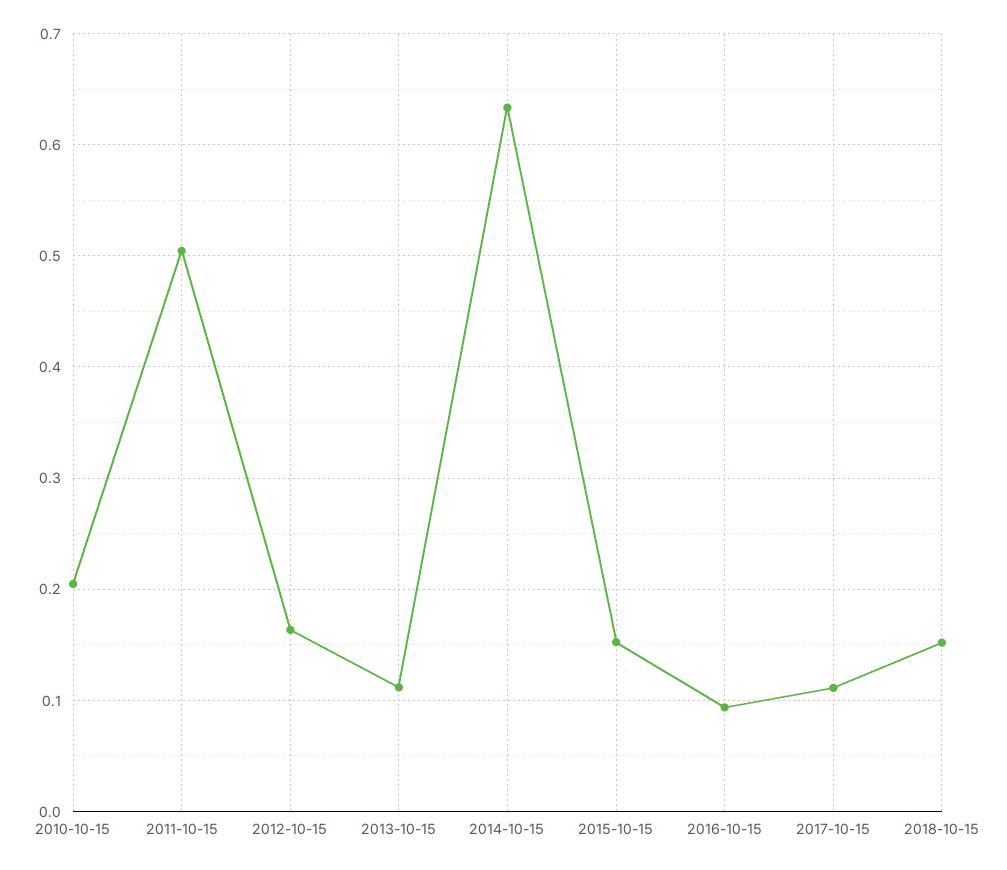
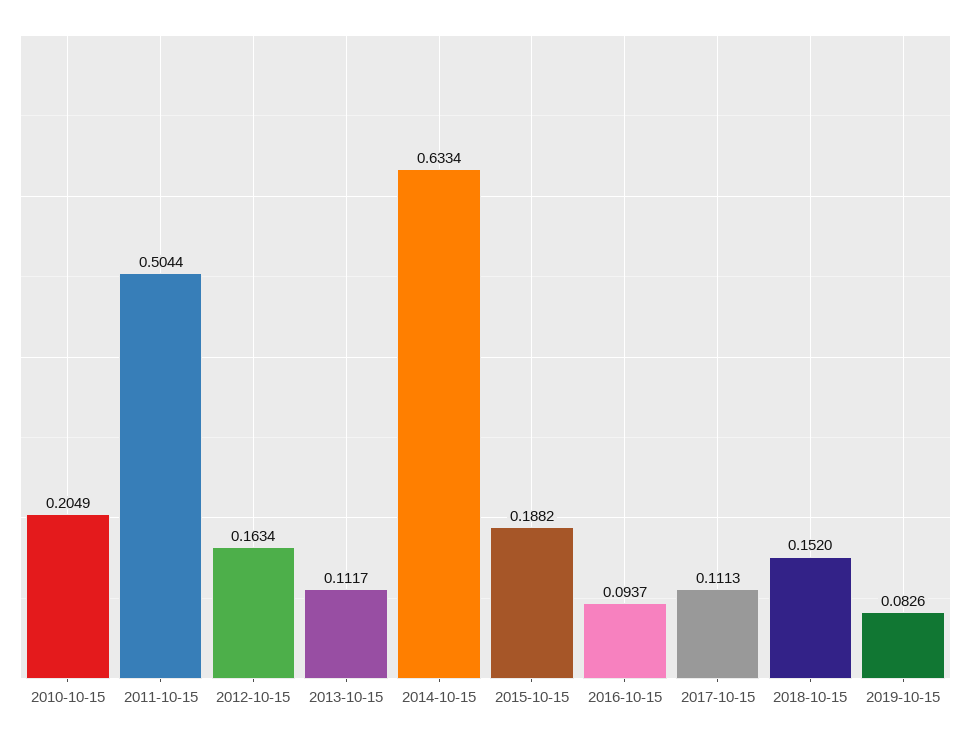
2015-10-15: 0.15 -> 0.1882
2019-10-15: none -> 0.0826

